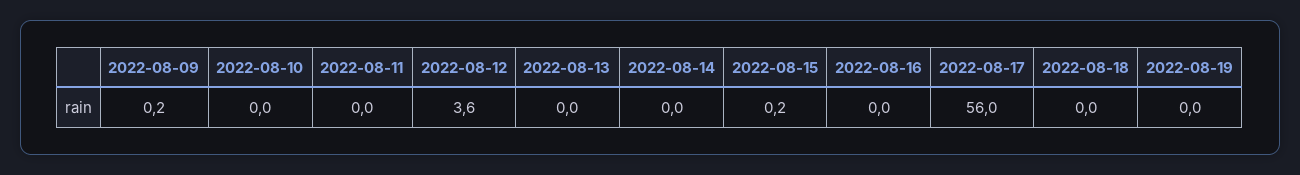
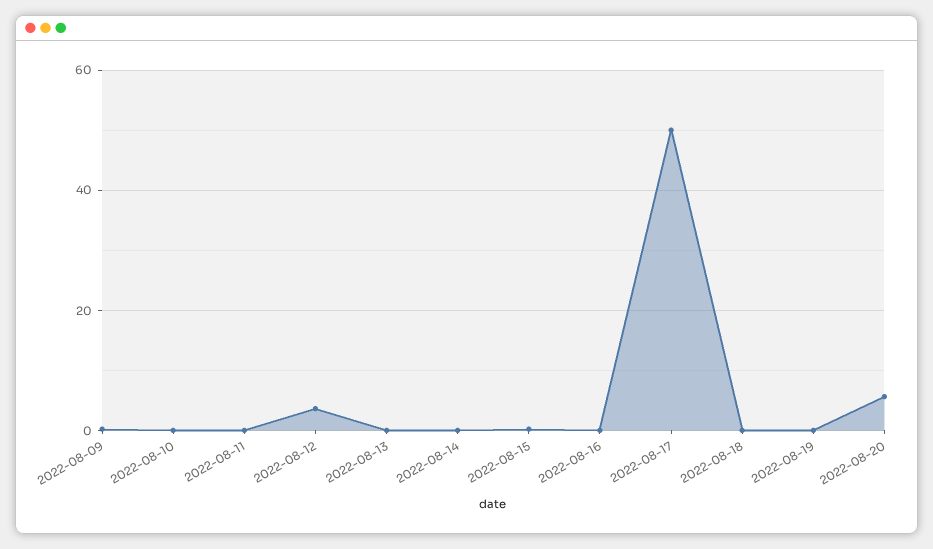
2022-08-17: 56 -> 50
2022-08-20: none -> 6

